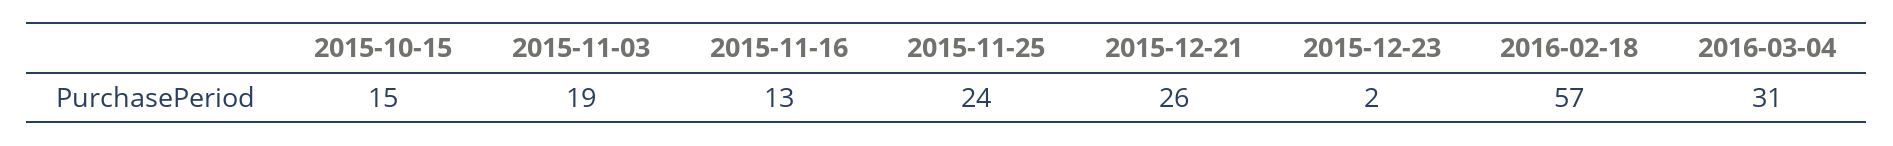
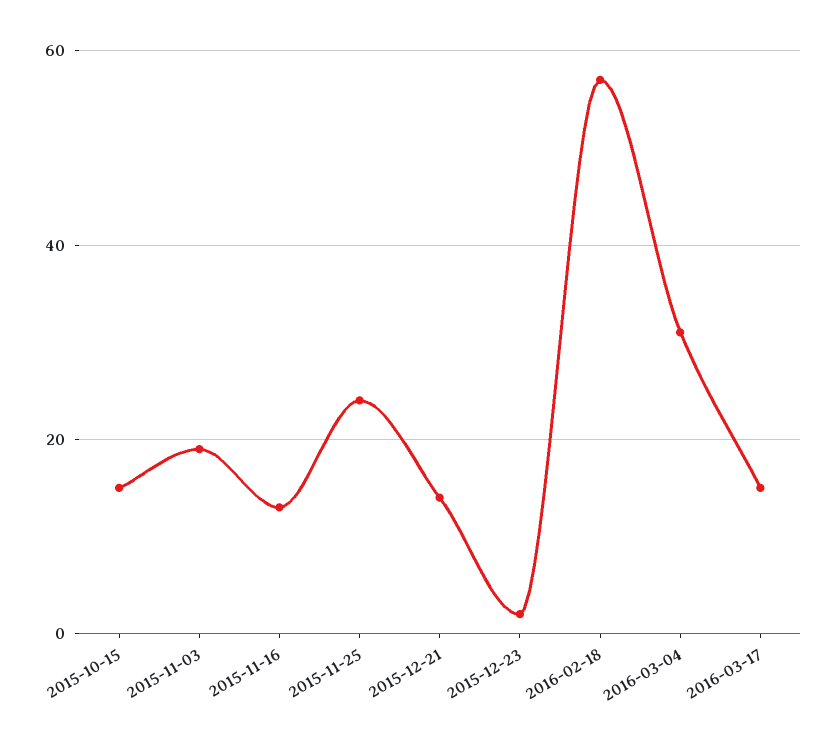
2015-12-21: 26 -> 15
2016-03-17: none -> 15

